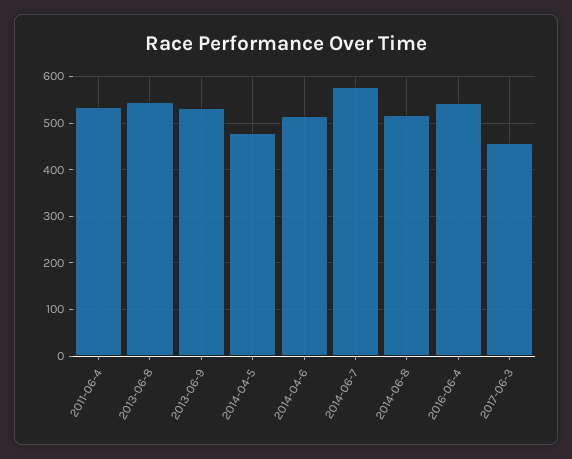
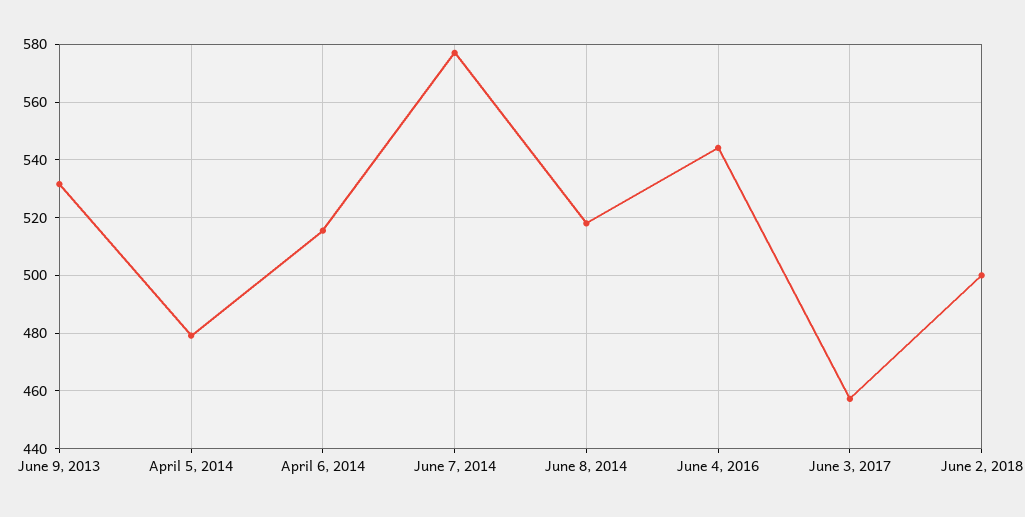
2011-06-4: 540 -> none
2013-06-8: 540 -> none
June 2, 2018: none -> 500

